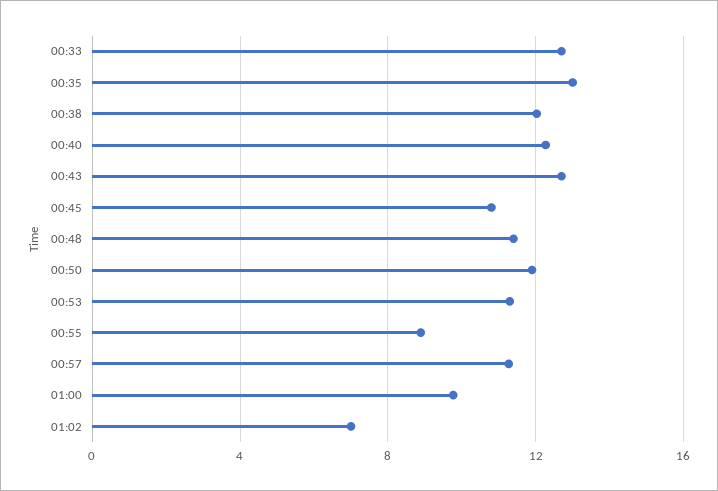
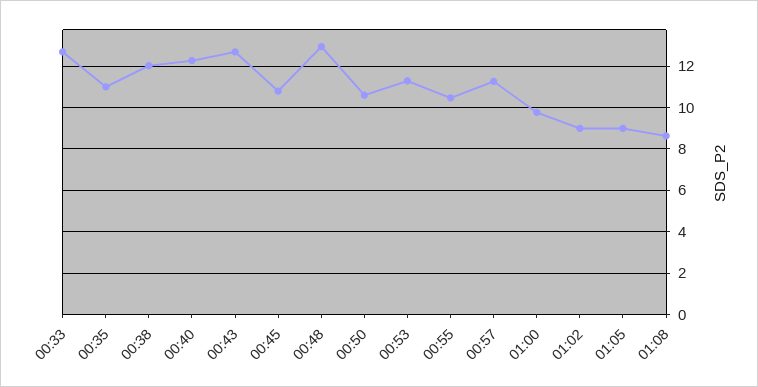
00:35: 13 -> 11
00:48: 11.5 -> 13
00:50: 12 -> 10.5
00:55: 9 -> 10.5
01:02: 7 -> 9
01:05: none -> 9
01:08: none -> 8.5

